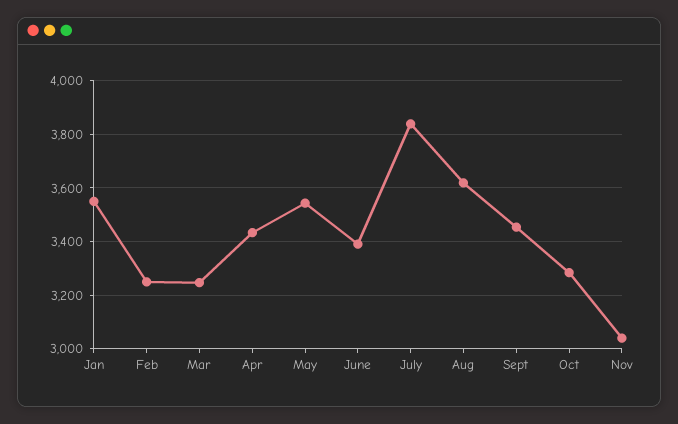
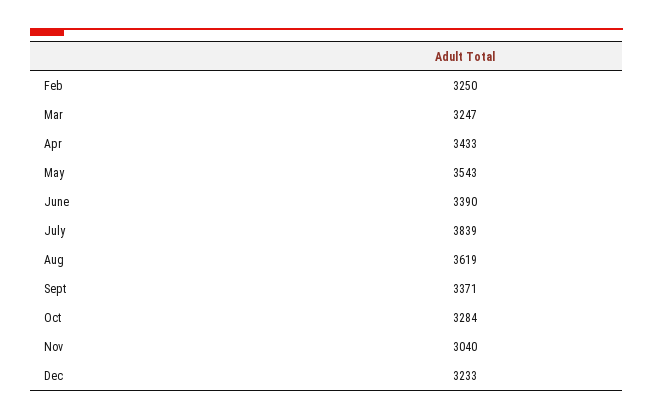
Jan: 3550 -> none
Sept: 3450 -> 3371
Dec: none -> 3233

